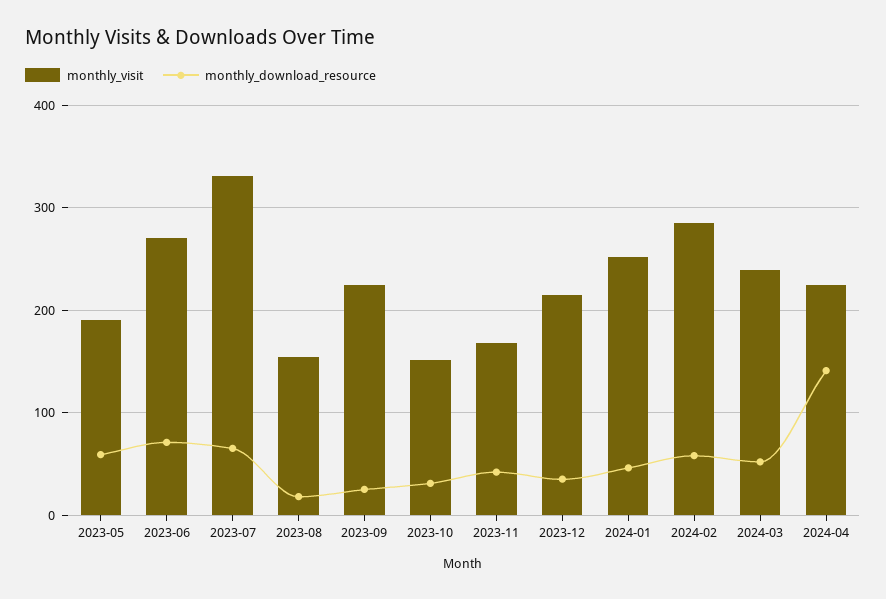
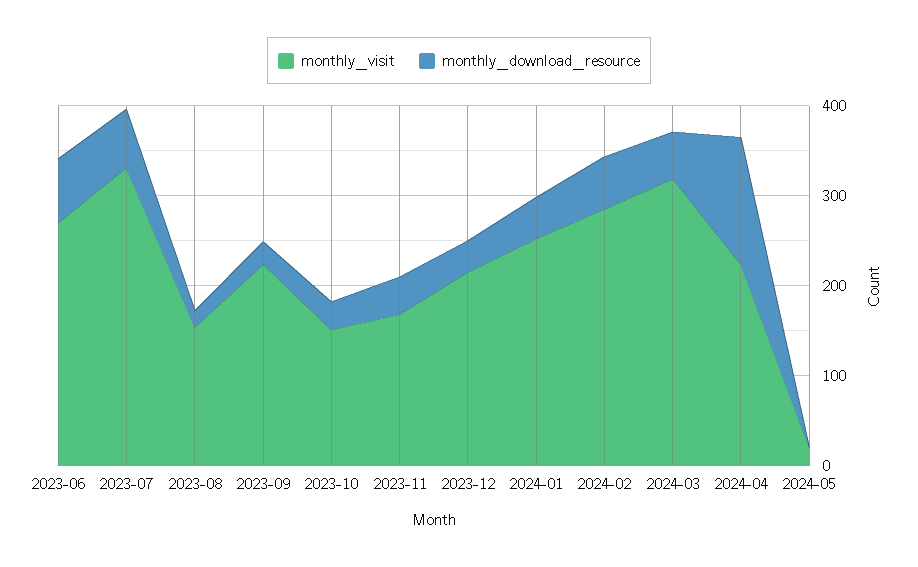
monthly_visit, 2023-05: 190 -> none
monthly_download_resource, 2023-05: 60 -> none
monthly_visit, 2024-03: 240 -> 320
monthly_visit, 2024-05: none -> 20
monthly_download_resource, 2024-05: none -> 0

